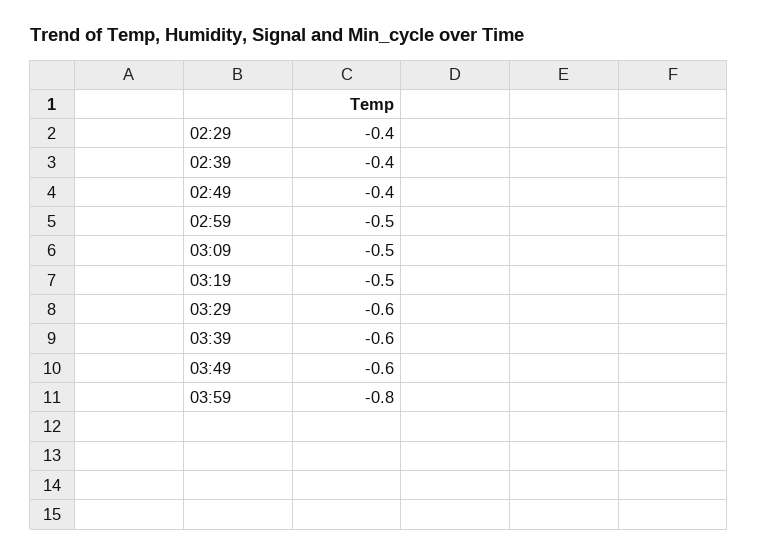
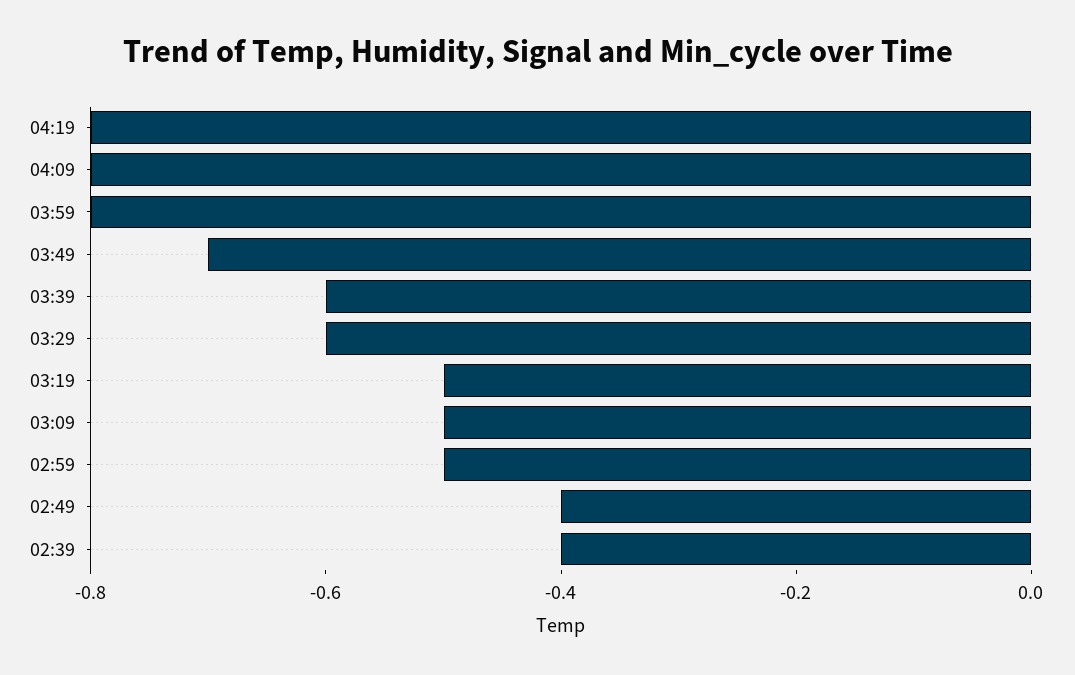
02:29: -0.4 -> none
03:49: -0.6 -> -0.7
04:19: none -> -0.8
04:09: none -> -0.8

